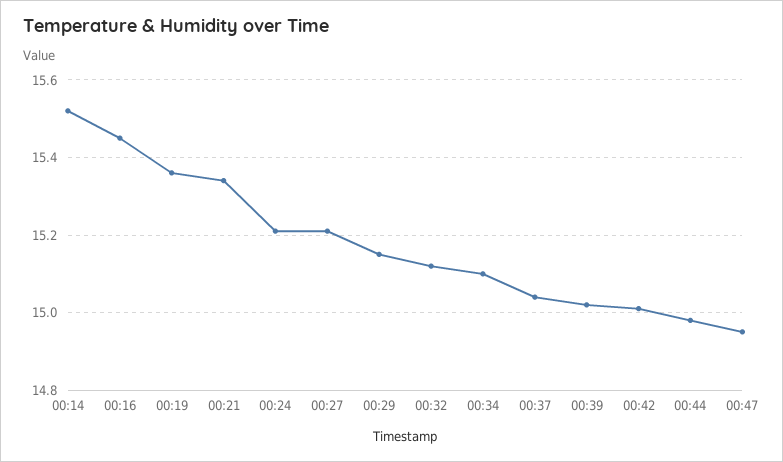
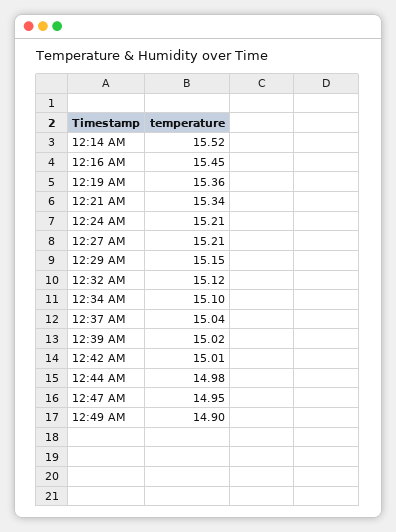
12:49 AM: none -> 14.9

